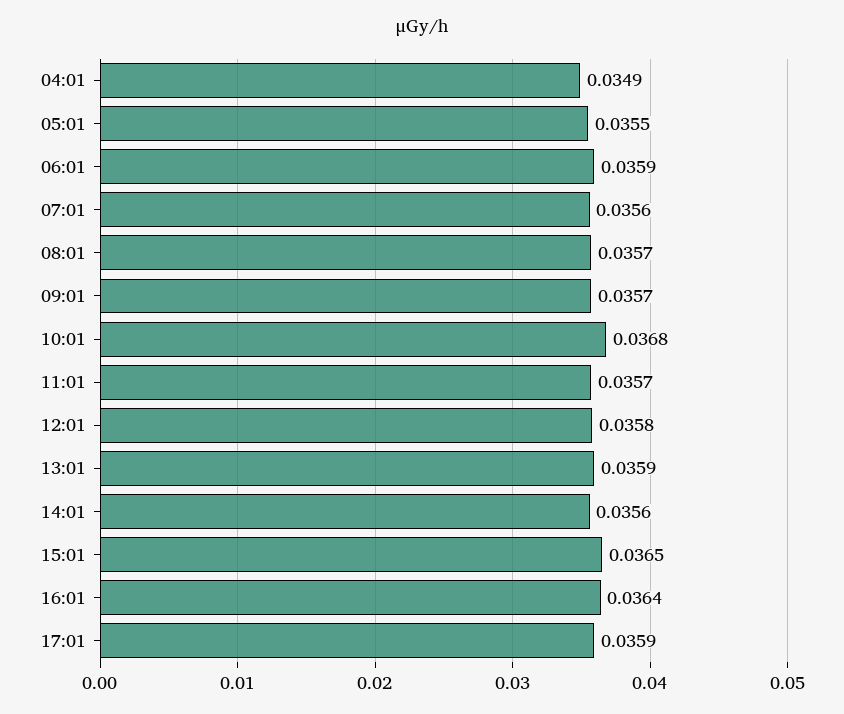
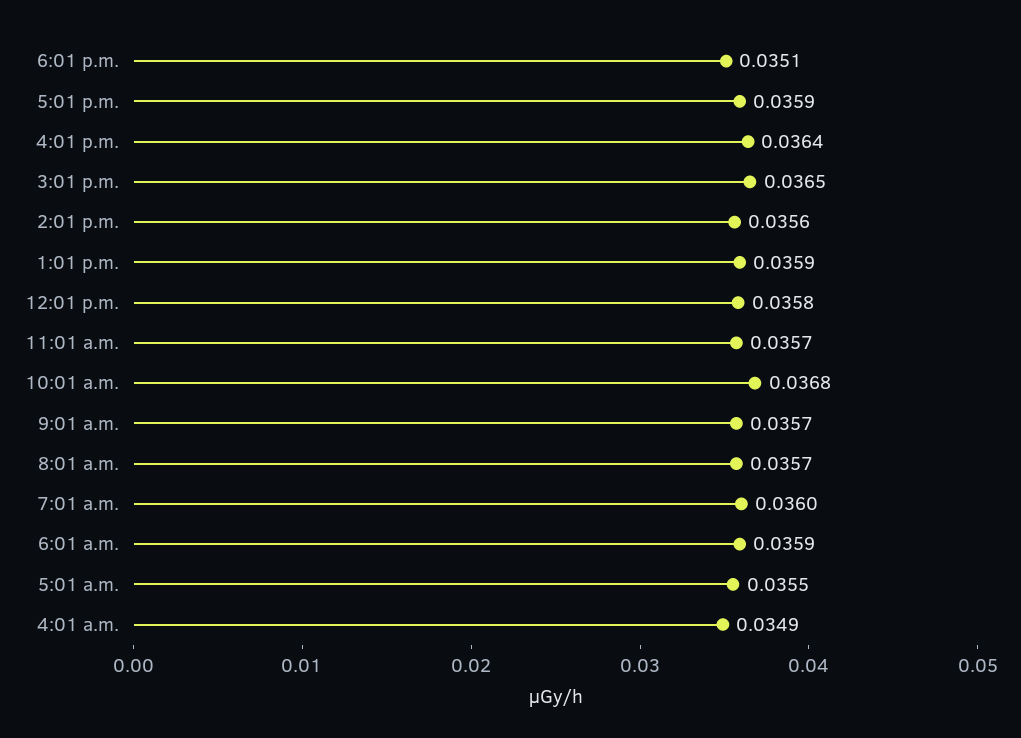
07:01: 0.0356 -> 0.036
6:01 p.m.: none -> 0.0351

